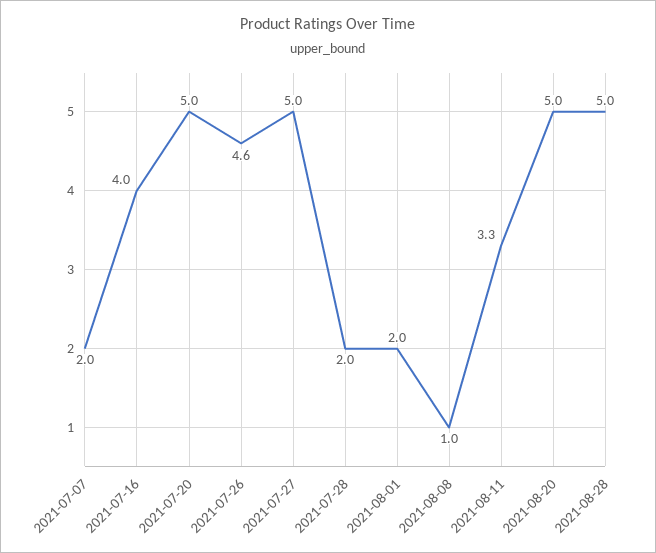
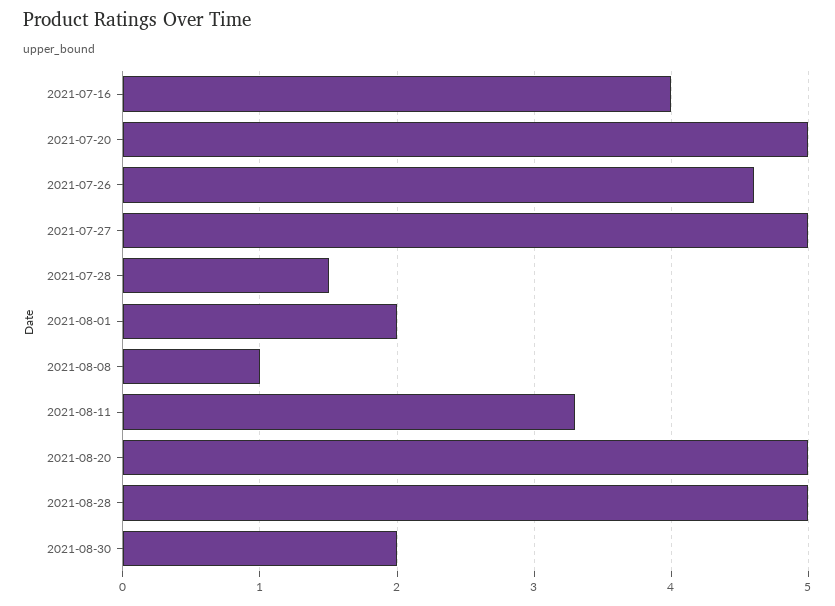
2021-07-07: 2 -> none
2021-07-28: 2 -> 1.5
2021-08-30: none -> 2

